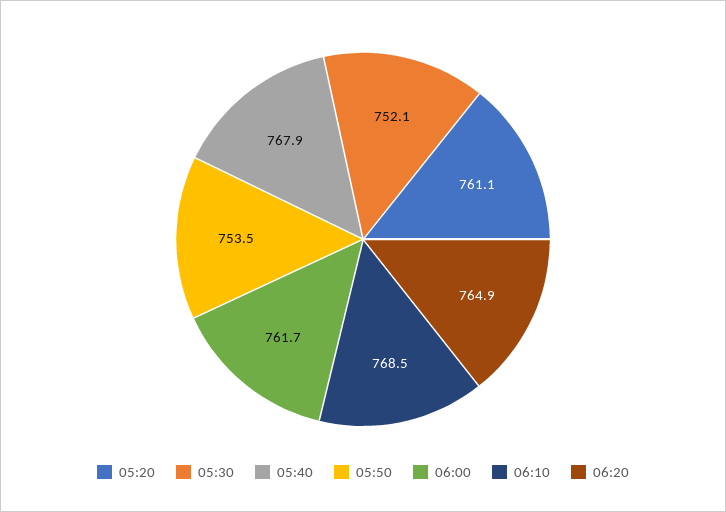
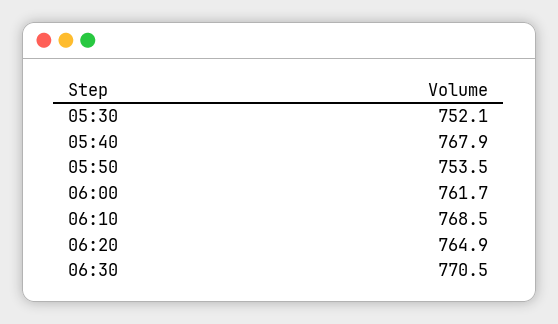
05:20: 761.1 -> none
06:30: none -> 770.5

